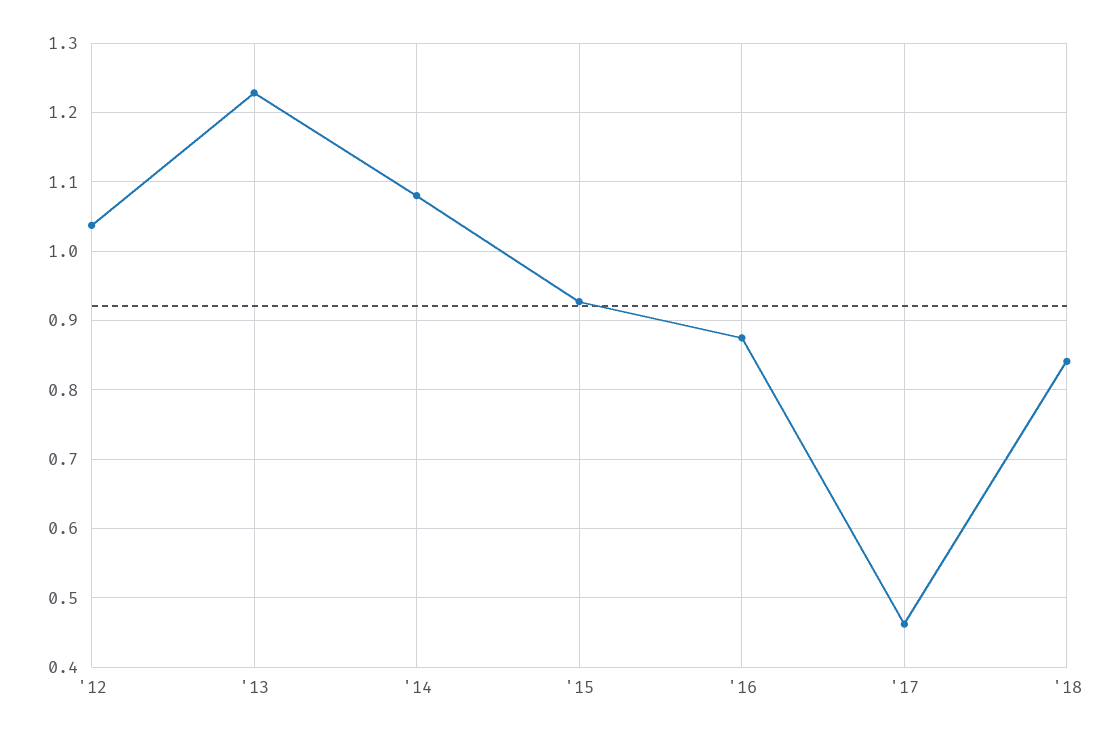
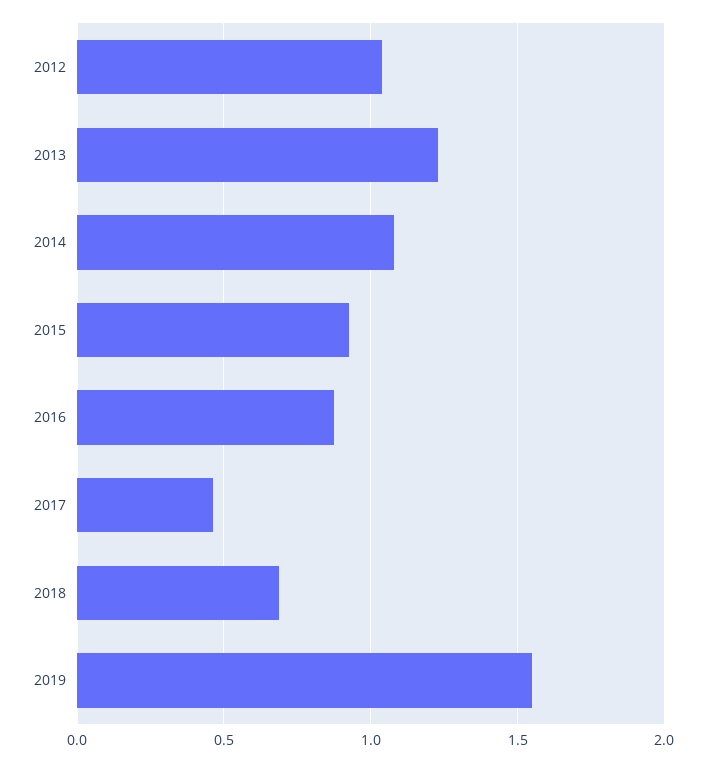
'18: 0.84 -> 0.7
2019: none -> 1.55

